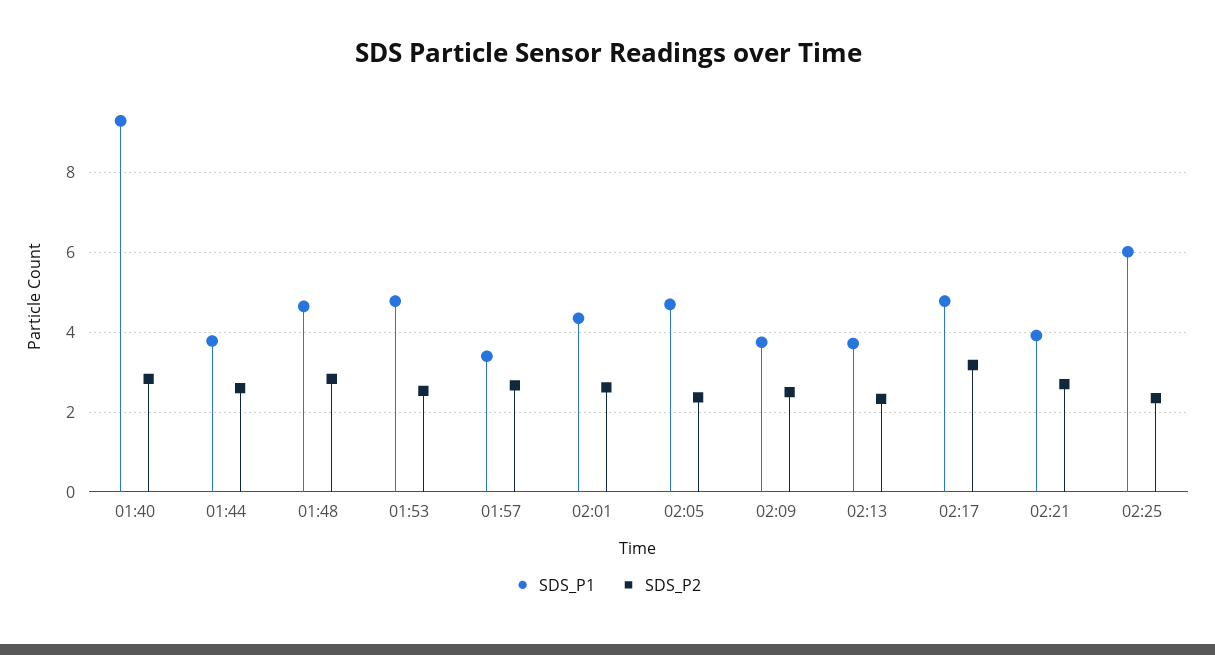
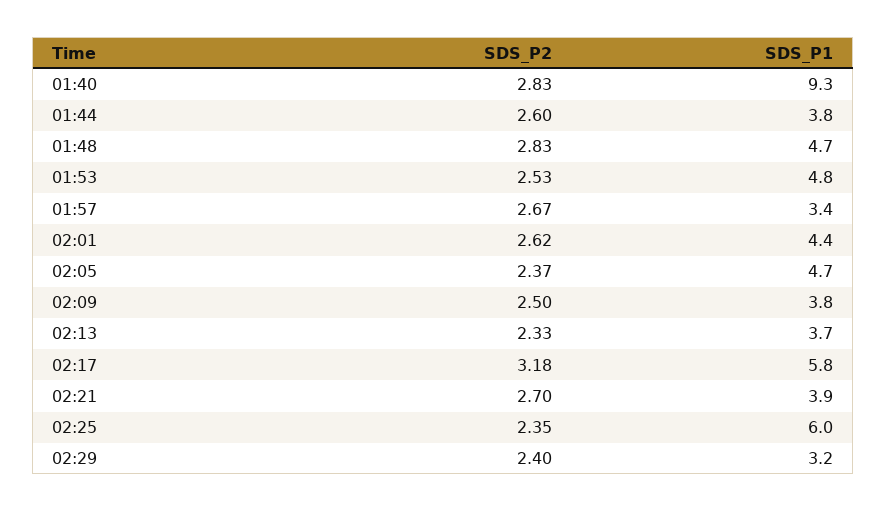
SDS_P1, 02:17: 4.8 -> 5.8
SDS_P2, 02:29: none -> 2.4
SDS_P1, 02:29: none -> 3.2

